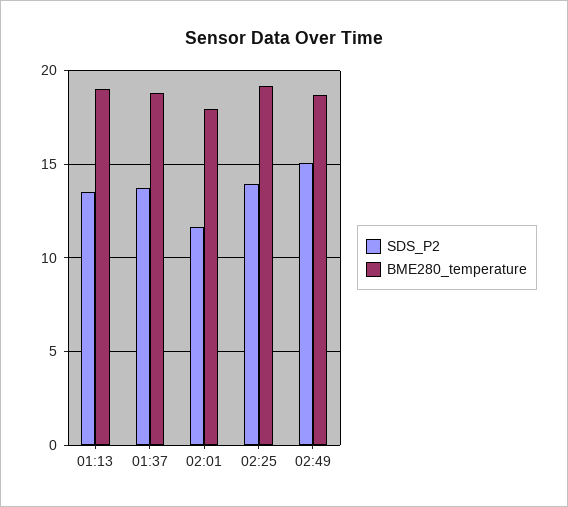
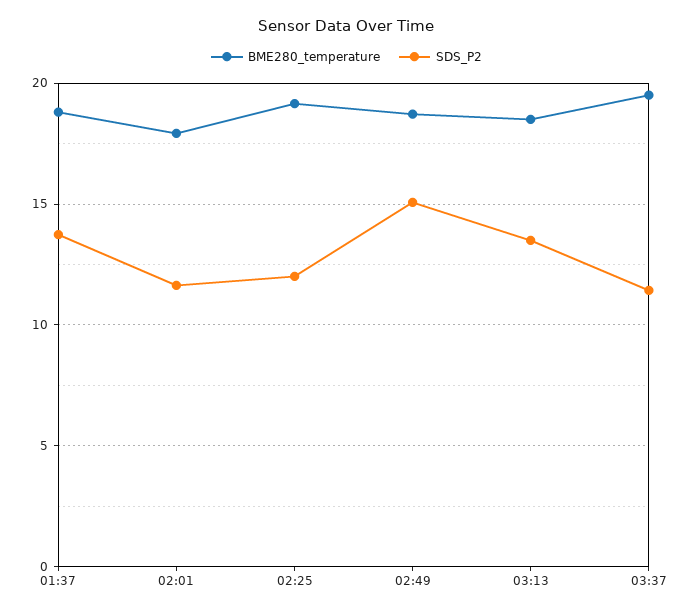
SDS_P2, 01:13: 13.5 -> none
BME280_temperature, 01:13: 19 -> none
SDS_P2, 02:25: 14 -> 12
BME280_temperature, 03:13: none -> 18.5
SDS_P2, 03:13: none -> 13.5
BME280_temperature, 03:37: none -> 19.5
SDS_P2, 03:37: none -> 11.5

